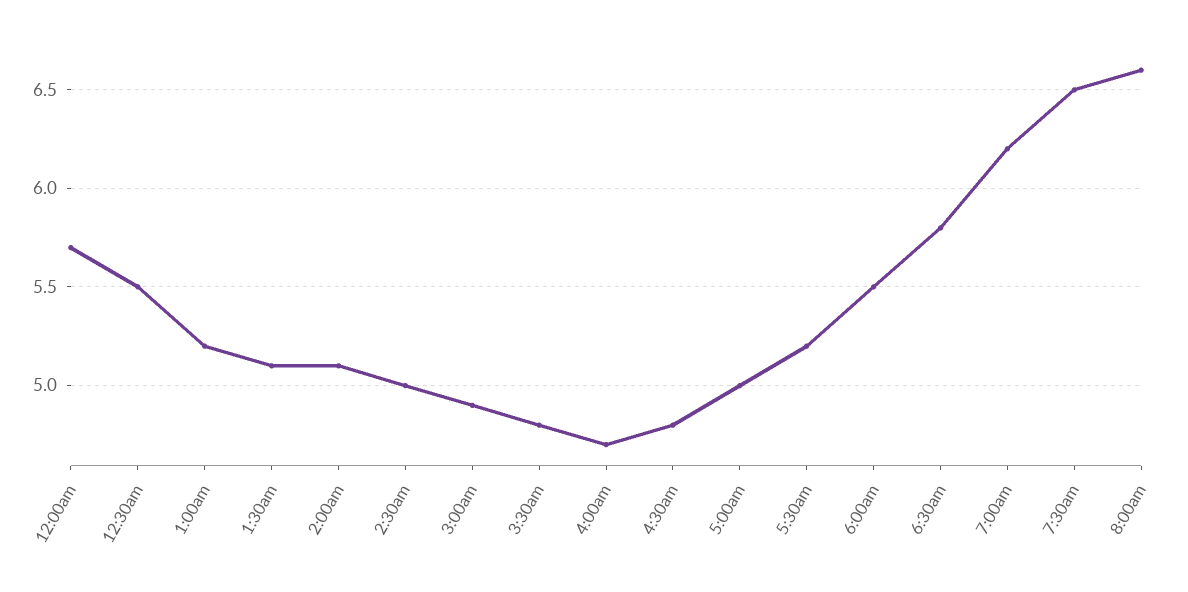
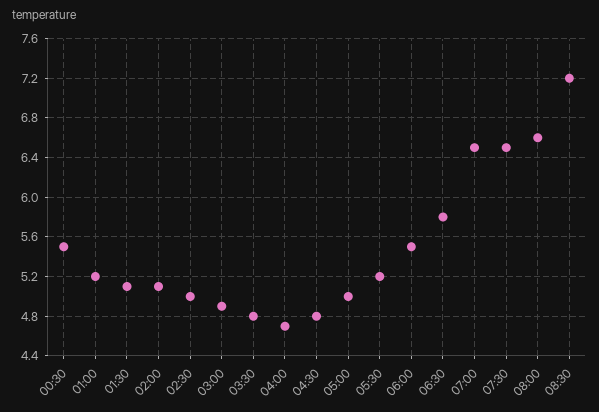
12:00am: 5.7 -> none
7:00am: 6.2 -> 6.5
08:30: none -> 7.2

